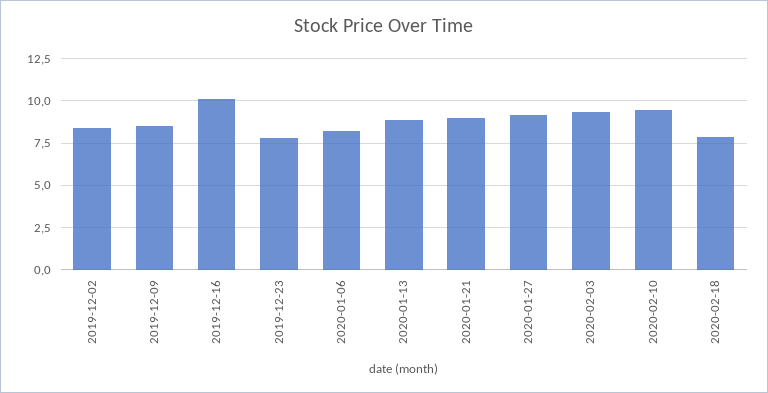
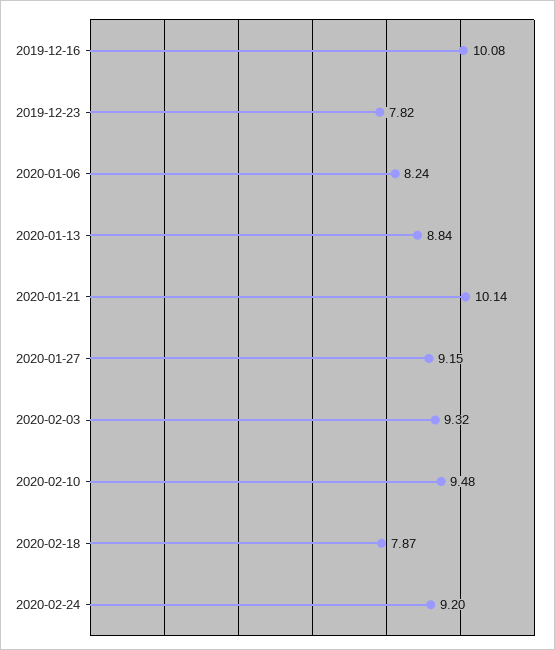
2019-12-02: 8.5 -> none
2019-12-09: 8.5 -> none
2020-01-21: 9 -> 10.14
2020-02-24: none -> 9.2

